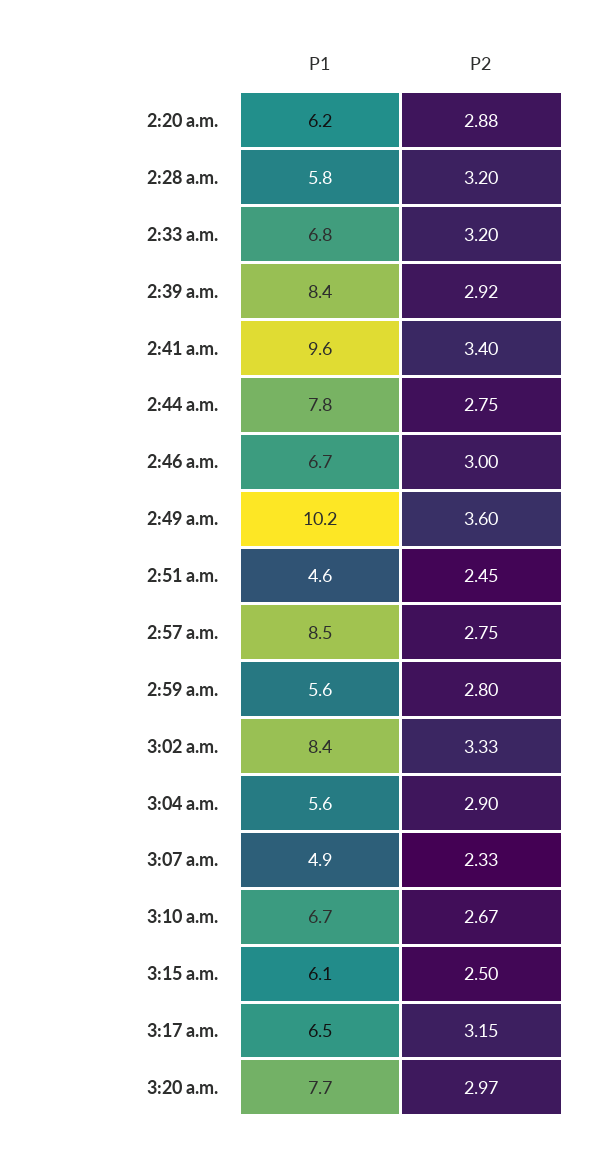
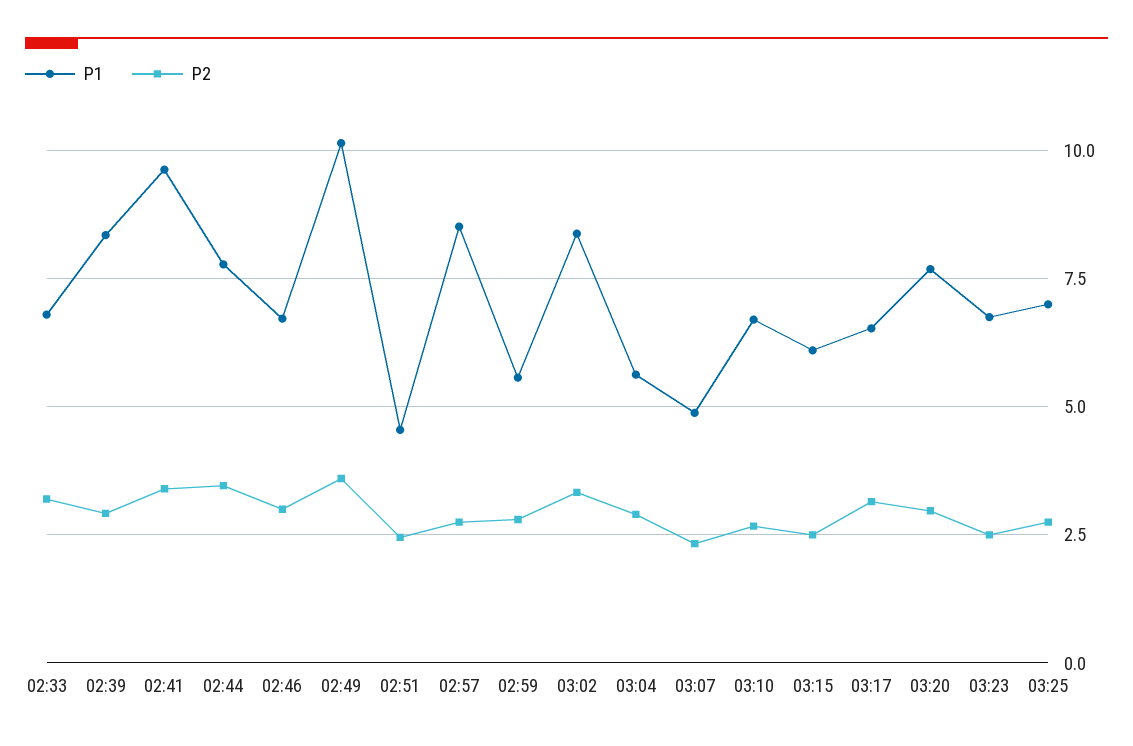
P1, 2:20 a.m.: 6.2 -> none
P2, 2:20 a.m.: 2.88 -> none
P1, 2:28 a.m.: 5.8 -> none
P2, 2:28 a.m.: 3.2 -> none
P2, 2:44 a.m.: 2.75 -> 3.5
P1, 03:23: none -> 6.75
P2, 03:23: none -> 2.5
P1, 03:25: none -> 7
P2, 03:25: none -> 2.75

